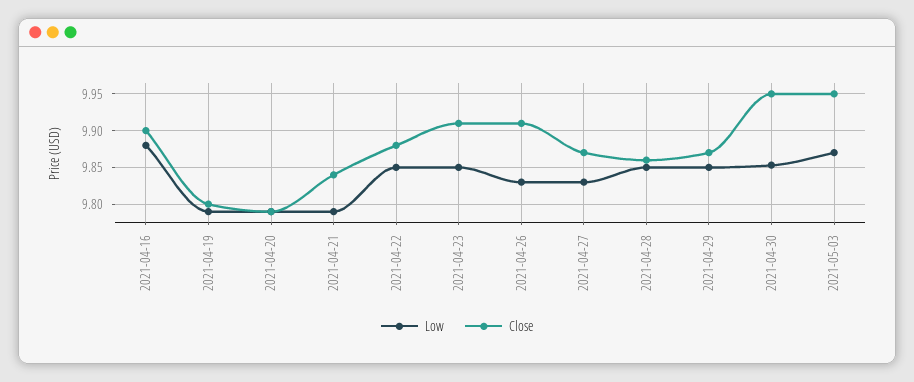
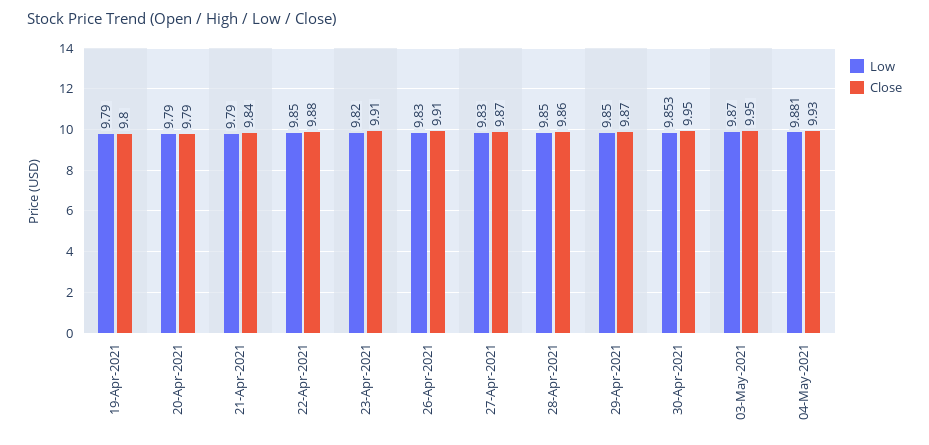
Low, 2021-04-16: 9.88 -> none
Close, 2021-04-16: 9.9 -> none
Low, 2021-04-23: 9.85 -> 9.82
Low, 04-May-2021: none -> 9.881
Close, 04-May-2021: none -> 9.93

